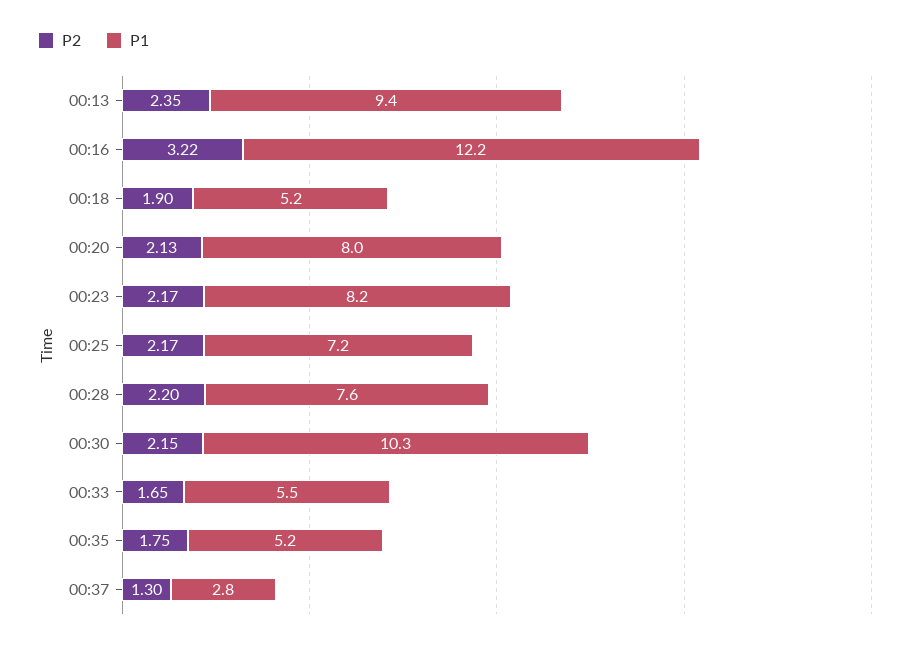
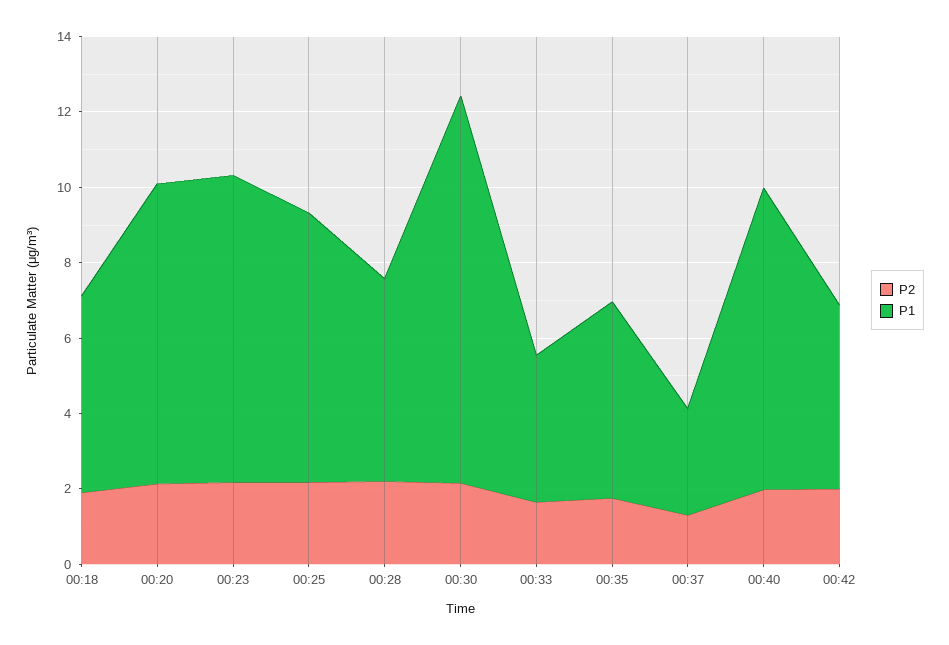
P2, 00:13: 2.35 -> none
P1, 00:13: 9.4 -> none
P2, 00:16: 3.22 -> none
P1, 00:16: 12.2 -> none
P1, 00:28: 7.6 -> 5.5
P1, 00:33: 5.5 -> 4
P2, 00:40: none -> 2
P1, 00:40: none -> 8
P2, 00:42: none -> 2
P1, 00:42: none -> 5

